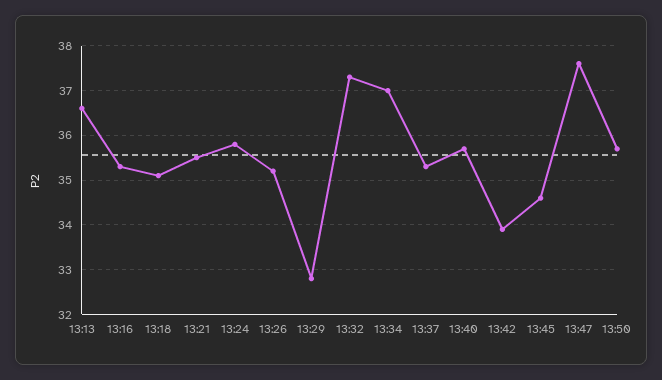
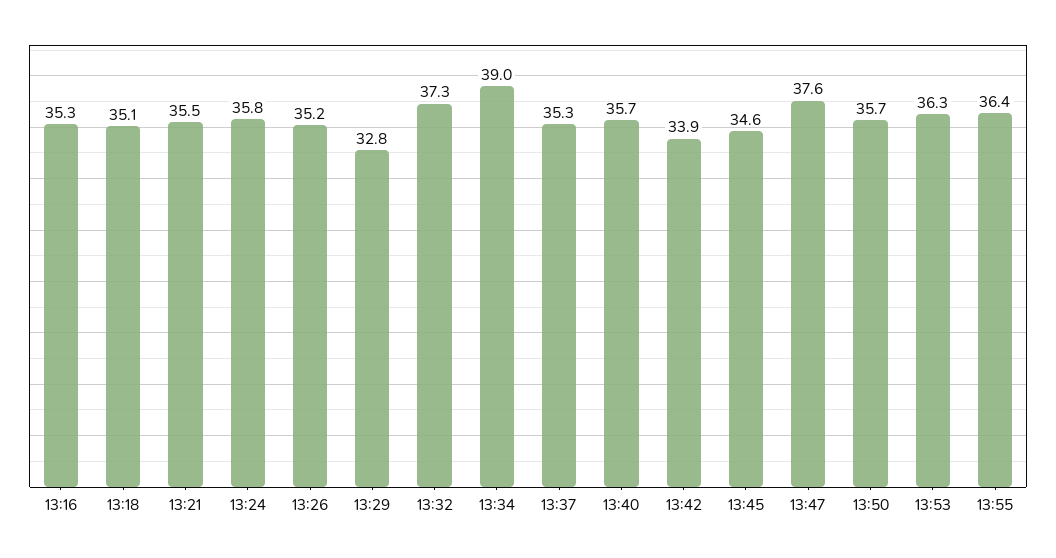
13:13: 36.5 -> none
13:34: 37 -> 39
13:53: none -> 36.3
13:55: none -> 36.4

